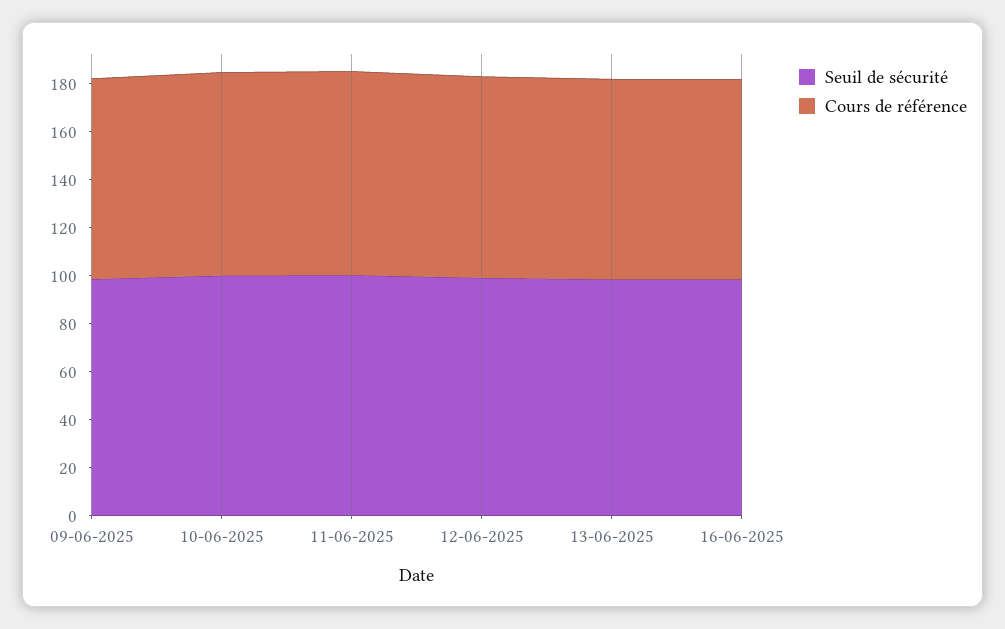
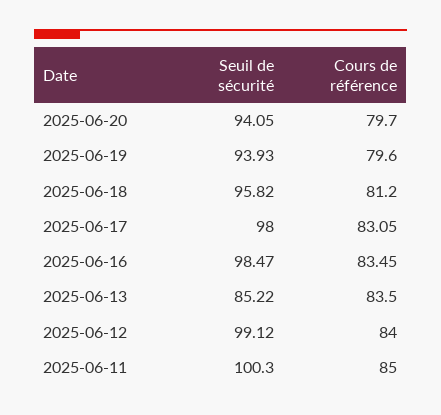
Seuil de sécurité, 09-06-2025: 100 -> none
Cours de référence, 09-06-2025: 85 -> none
Seuil de sécurité, 10-06-2025: 100 -> none
Cours de référence, 10-06-2025: 85 -> none
Seuil de sécurité, 13-06-2025: 100 -> 85.22
Seuil de sécurité, 2025-06-20: none -> 94.05
Cours de référence, 2025-06-20: none -> 79.7
Seuil de sécurité, 2025-06-19: none -> 93.93
Cours de référence, 2025-06-19: none -> 79.6
Seuil de sécurité, 2025-06-18: none -> 95.82
Cours de référence, 2025-06-18: none -> 81.2
Seuil de sécurité, 2025-06-17: none -> 98
Cours de référence, 2025-06-17: none -> 83.05

